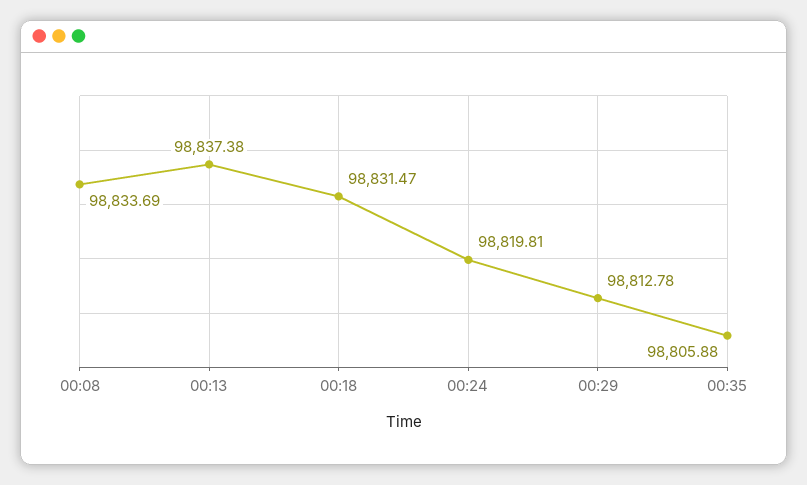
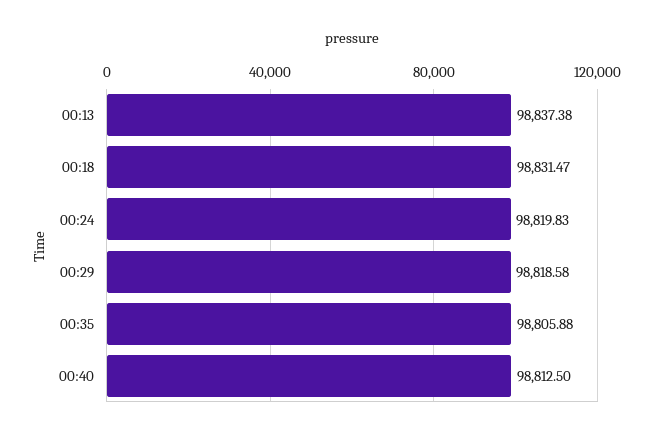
00:08: 98833.69 -> none
00:24: 98819.81 -> 98819.83
00:29: 98812.78 -> 98818.58
00:40: none -> 98812.5

